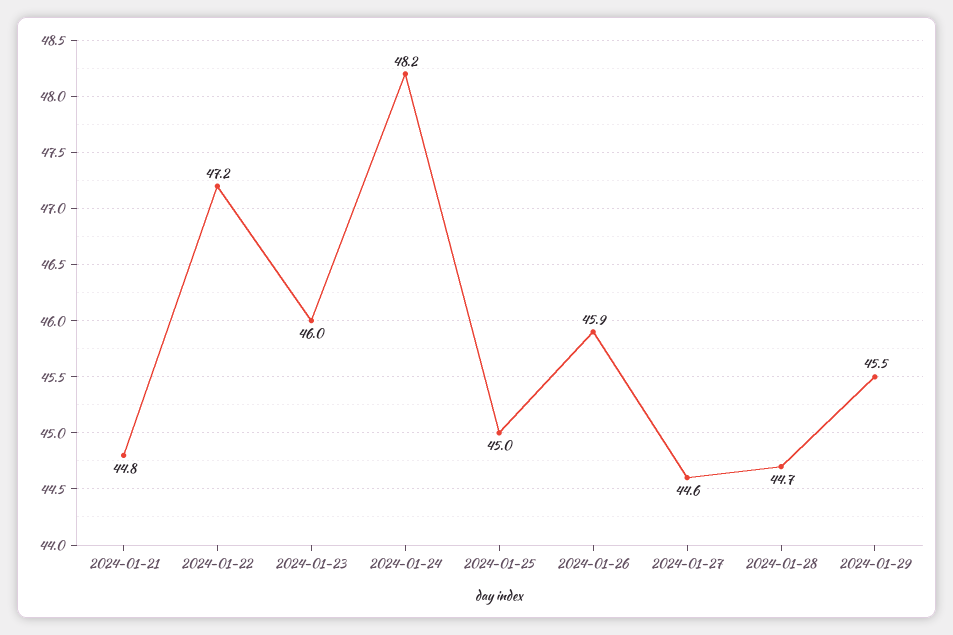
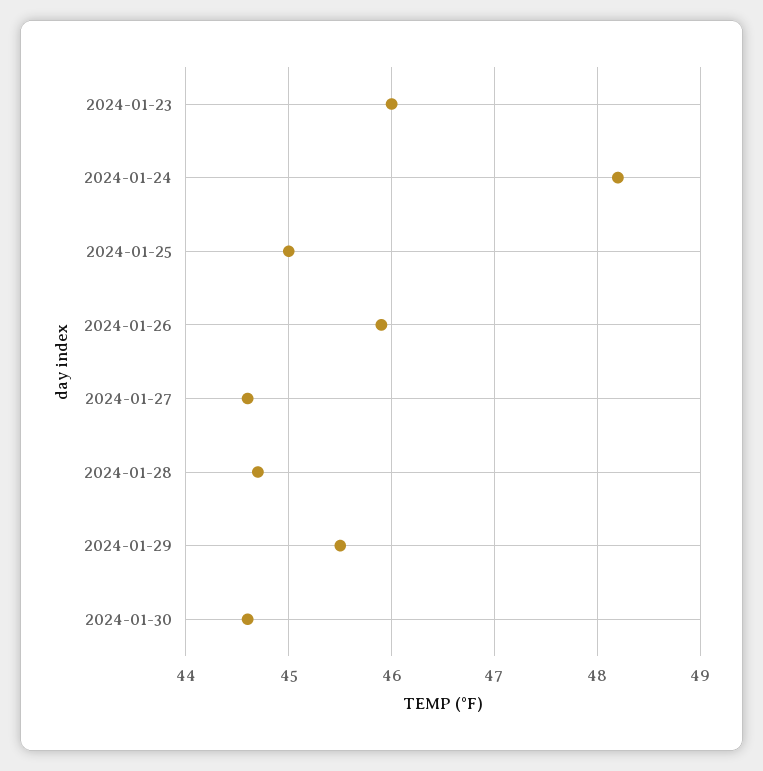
2024-01-21: 44.8 -> none
2024-01-22: 47.2 -> none
2024-01-30: none -> 44.6

